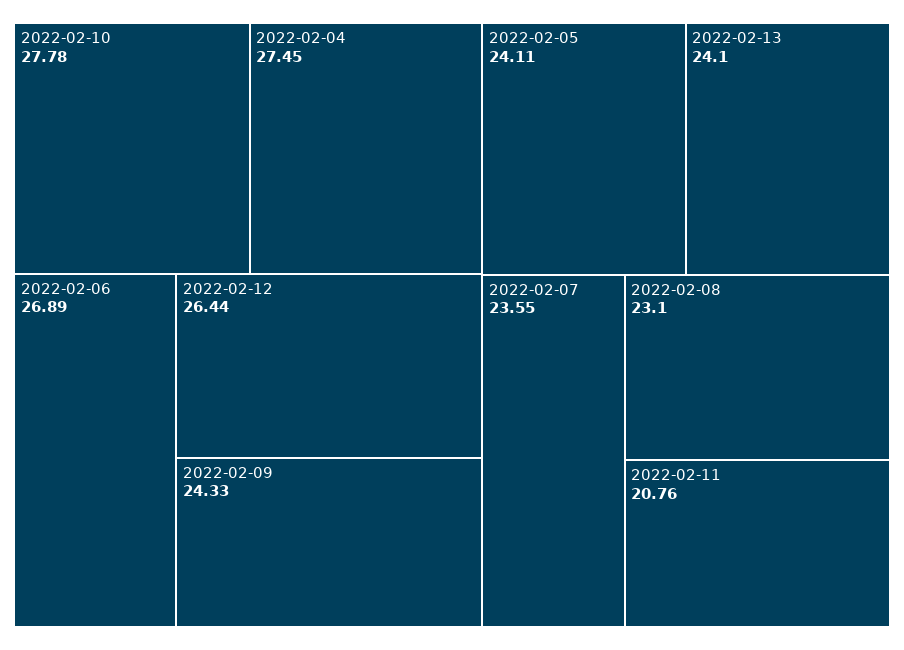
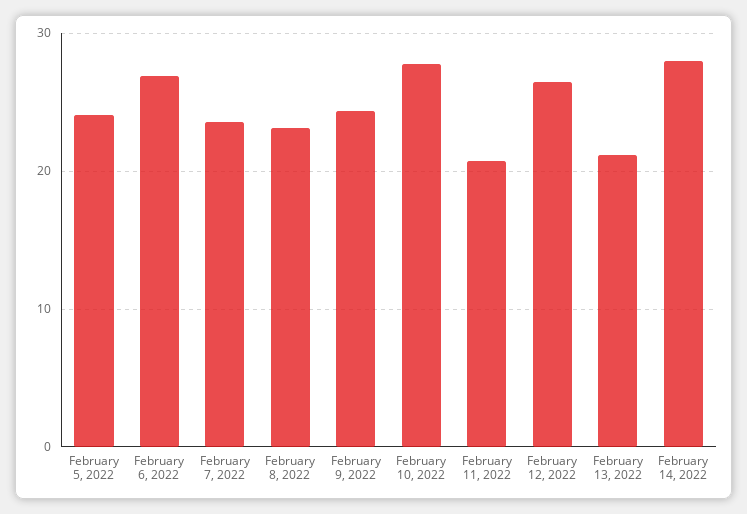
2022-02-04: 27.45 -> none
2022-02-13: 24.1 -> 21
February 14, 2022: none -> 28

